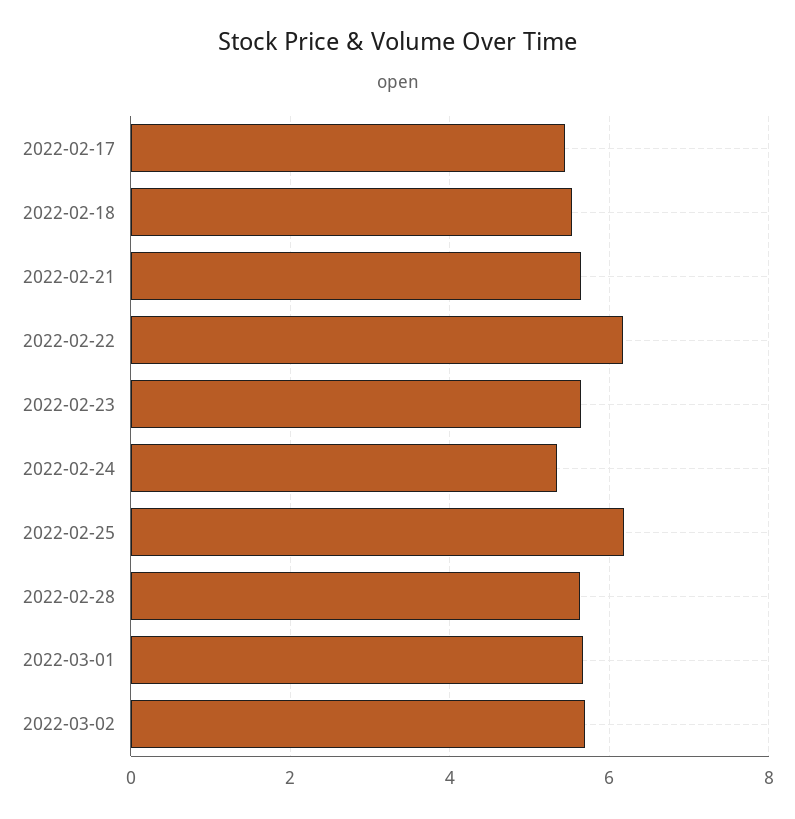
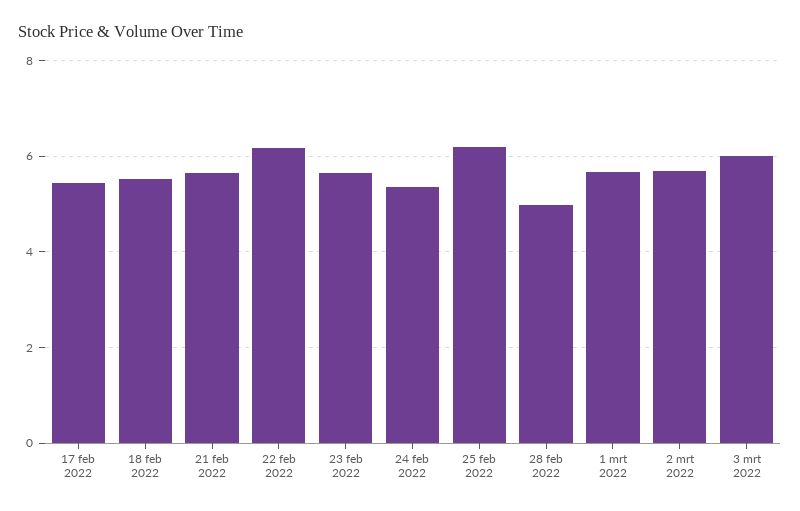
2022-02-28: 5.6 -> 5
3 mrt 2022: none -> 6

